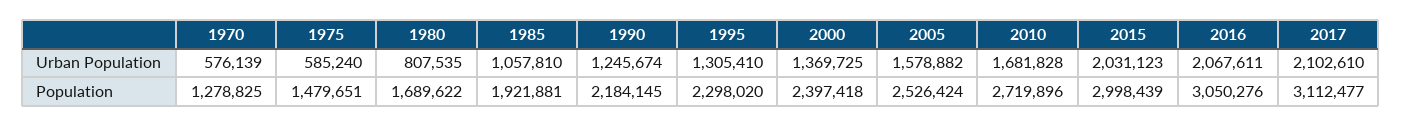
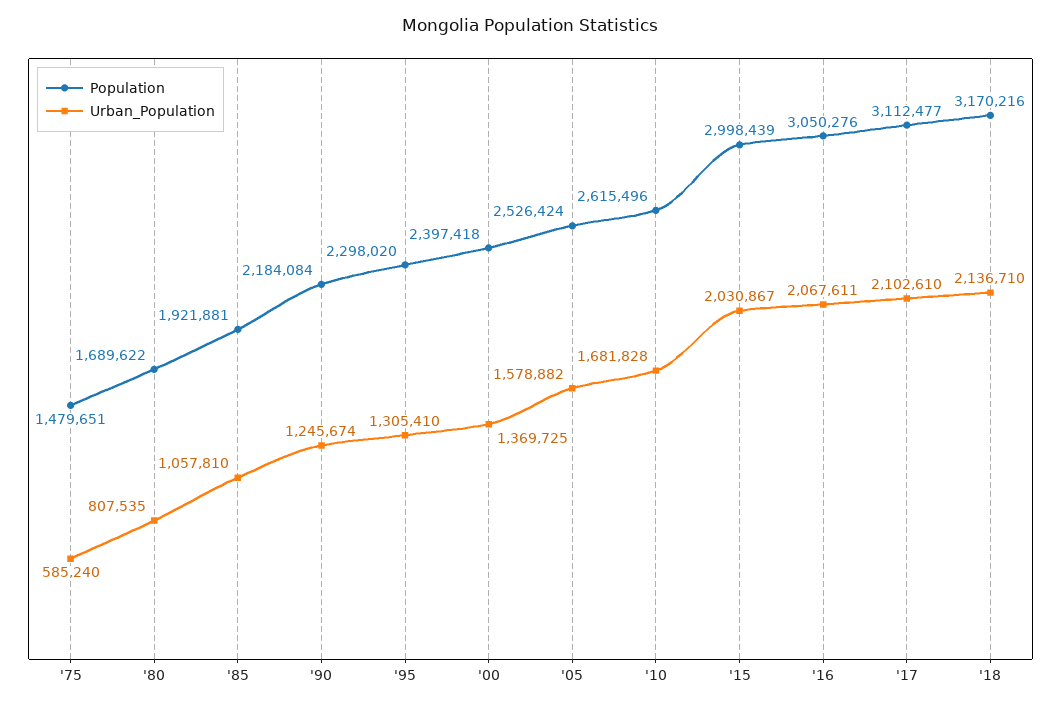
Urban Population, 1970: 576139 -> none
Urban Population, 2015: 2031123 -> 2030867
Population, 1970: 1278825 -> none
Population, 1990: 2184145 -> 2184084
Population, 2010: 2719896 -> 2615496
Population, '18: none -> 3170216
Urban Population, '18: none -> 2136710

